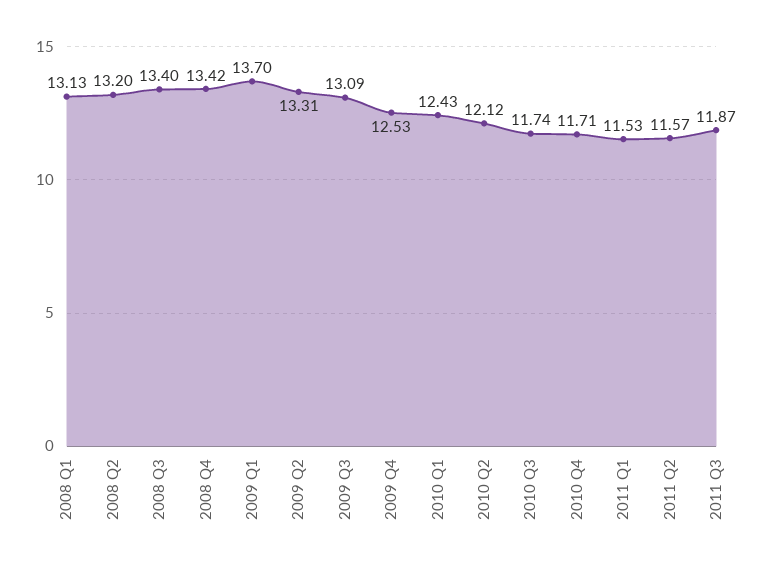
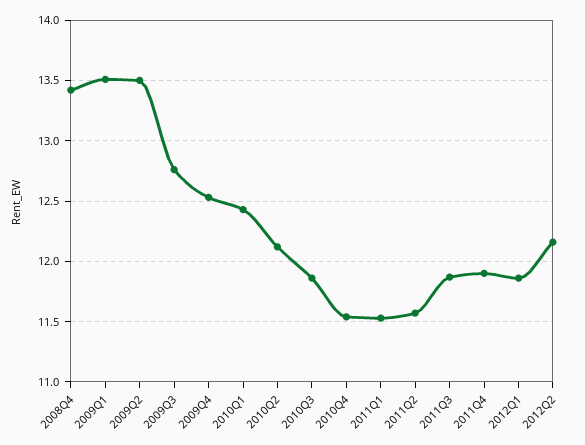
2008 Q1: 13.13 -> none
2008 Q2: 13.2 -> none
2008 Q3: 13.4 -> none
2009 Q1: 13.7 -> 13.5
2009 Q2: 13.31 -> 13.5
2009 Q3: 13.09 -> 12.75
2010 Q3: 11.74 -> 11.85
2010 Q4: 11.71 -> 11.55
2011Q4: none -> 11.9
2012Q1: none -> 11.85
2012Q2: none -> 12.15

